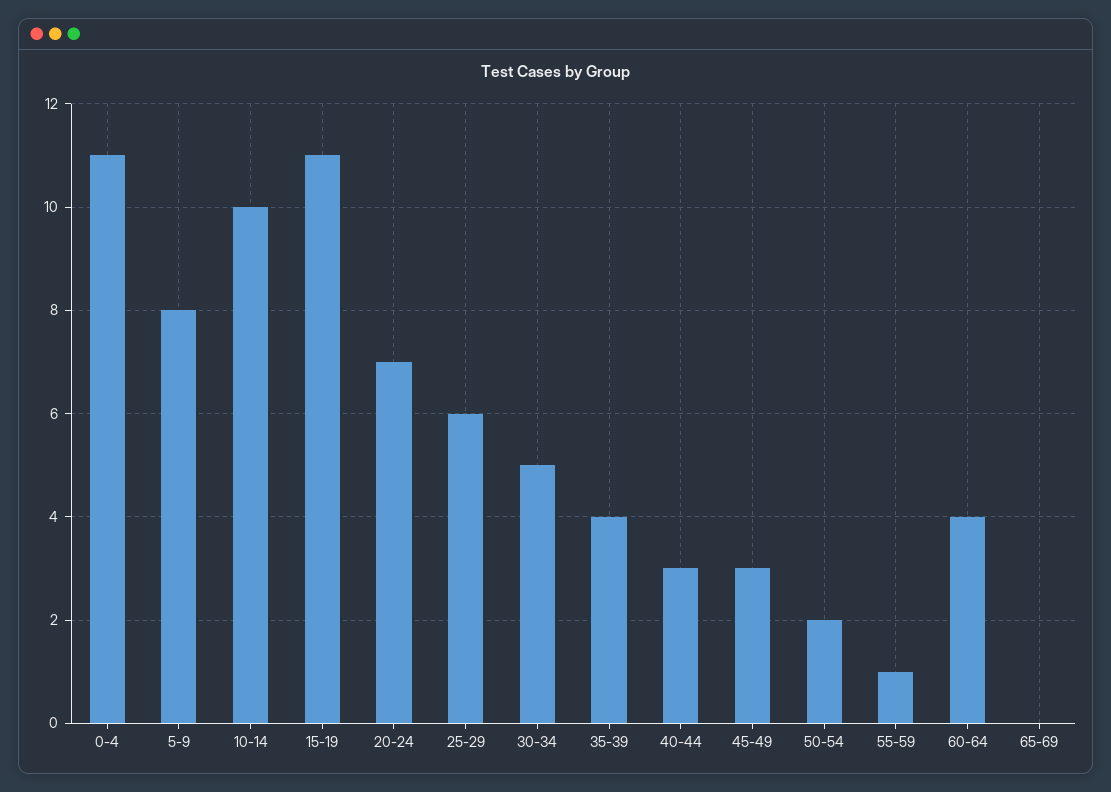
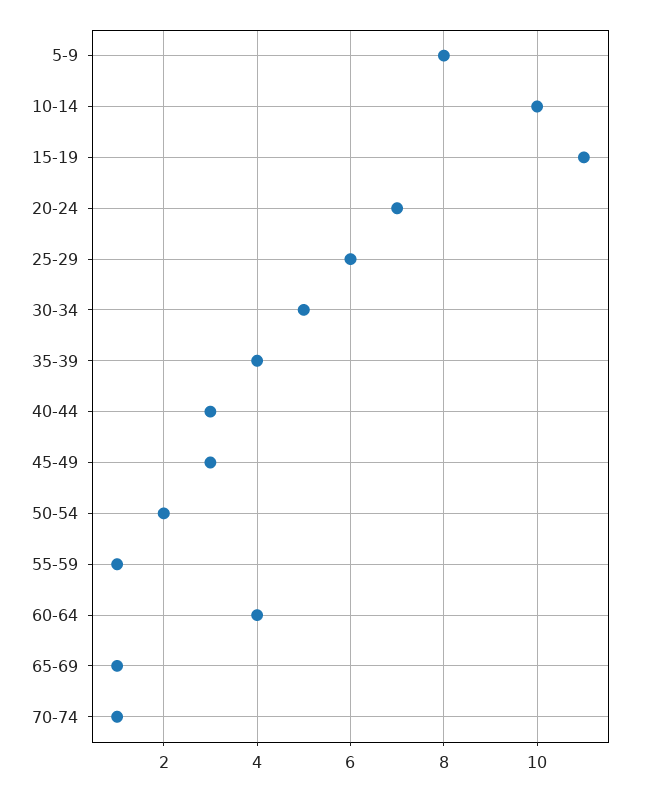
0-4: 11 -> none
65-69: 0 -> 1
70-74: none -> 1

